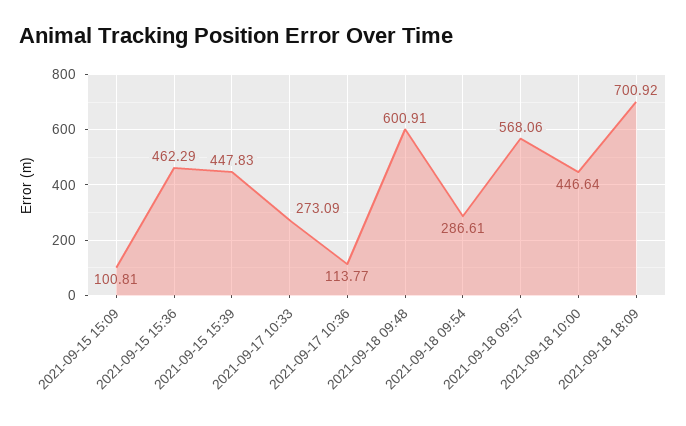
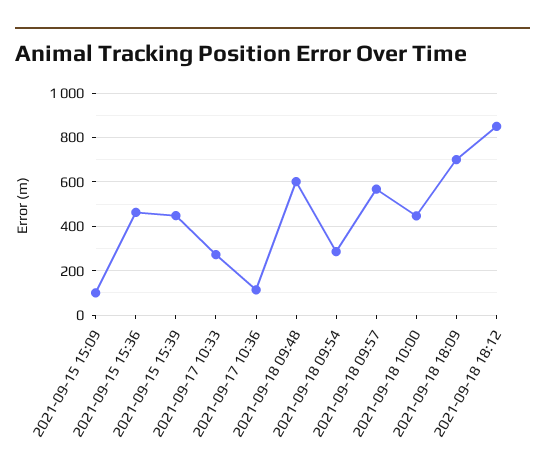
2021-09-18 18:12: none -> 850

